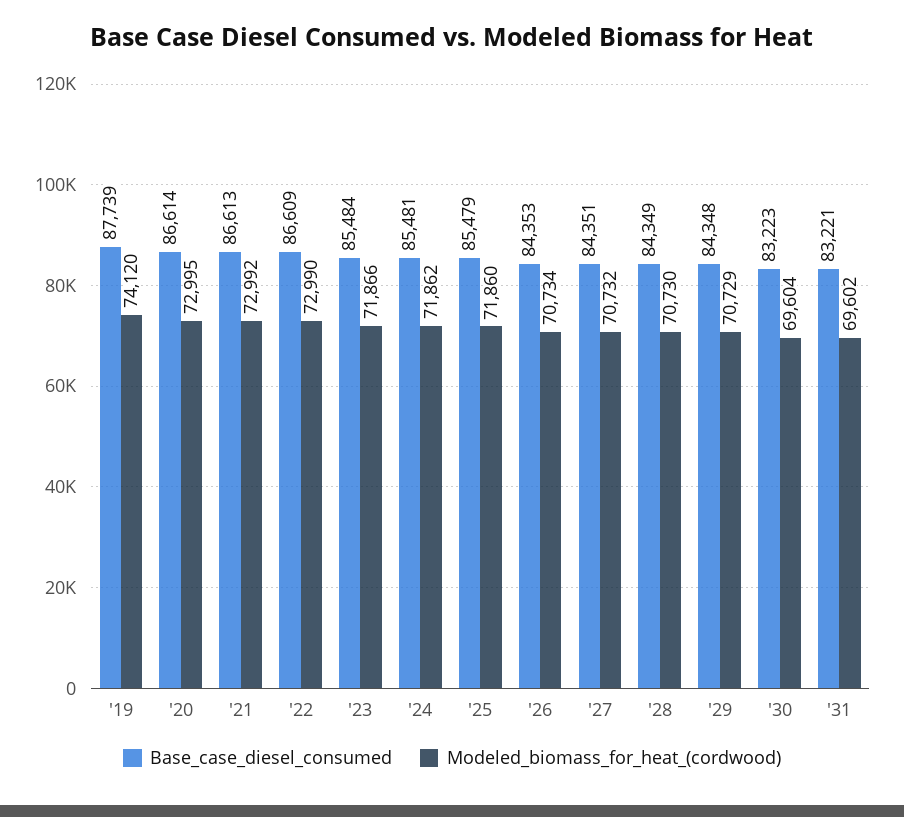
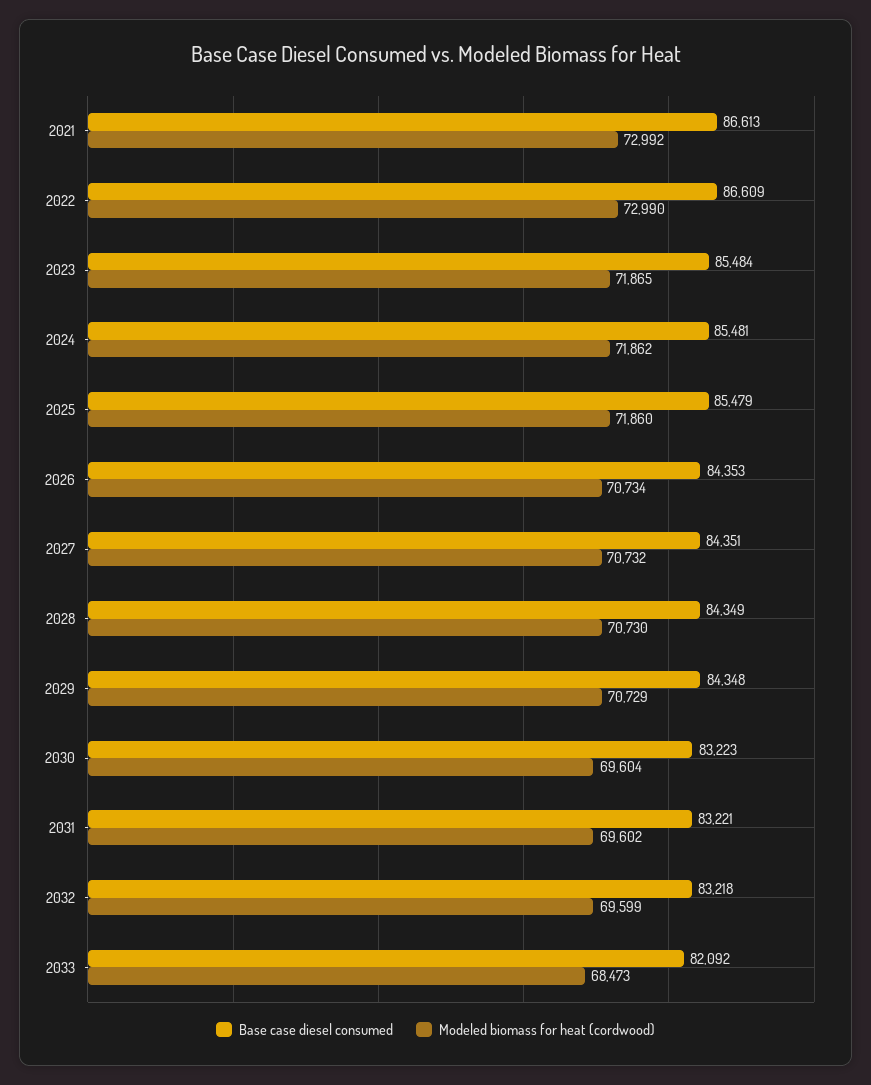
Base_case_diesel_consumed, '19: 87739 -> none
Modeled_biomass_for_heat_(cordwood), '19: 74120 -> none
Base_case_diesel_consumed, '20: 86614 -> none
Modeled_biomass_for_heat_(cordwood), '20: 72995 -> none
Modeled_biomass_for_heat_(cordwood), '23: 71866 -> 71865
Base_case_diesel_consumed, 2032: none -> 83218
Modeled_biomass_for_heat_(cordwood), 2032: none -> 69599
Base_case_diesel_consumed, 2033: none -> 82092
Modeled_biomass_for_heat_(cordwood), 2033: none -> 68473

